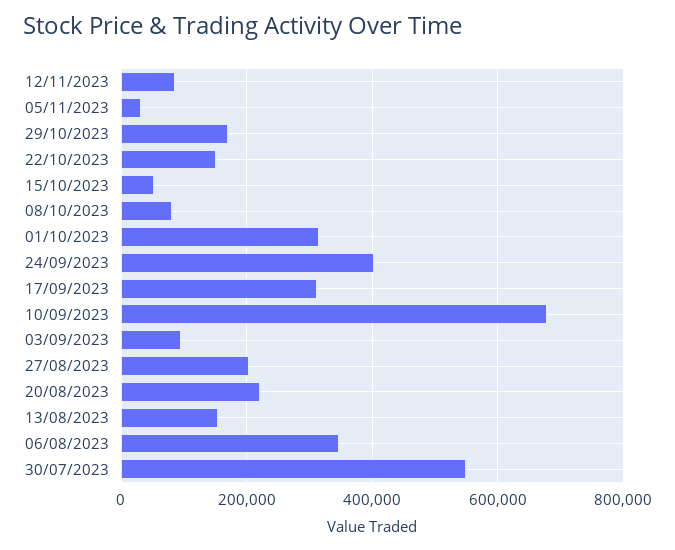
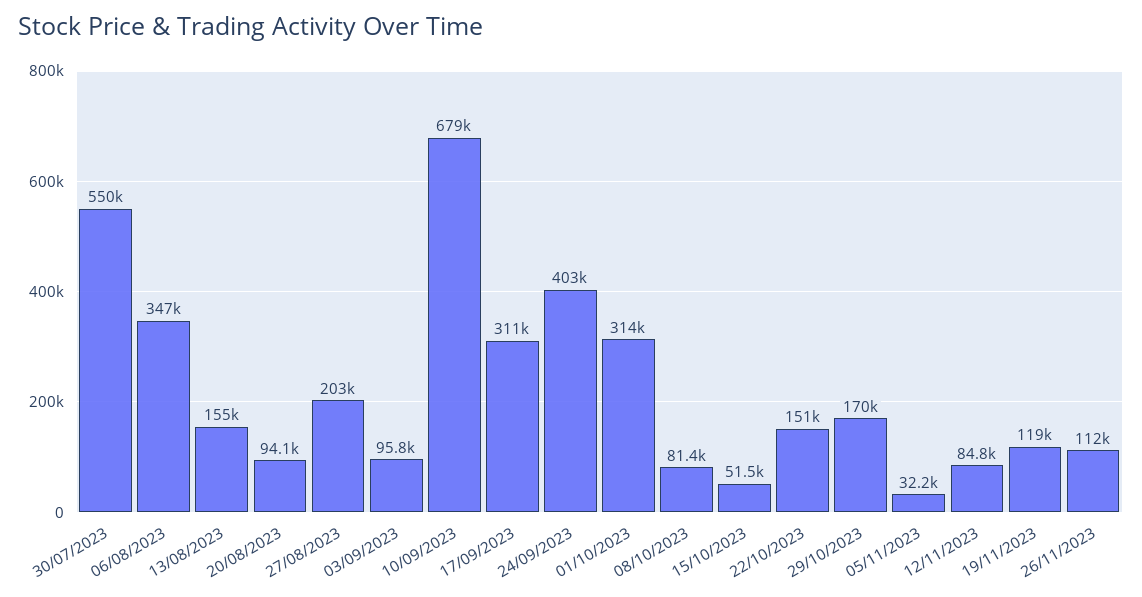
20/08/2023: 220000 -> 94100
19/11/2023: none -> 119000
26/11/2023: none -> 112000

